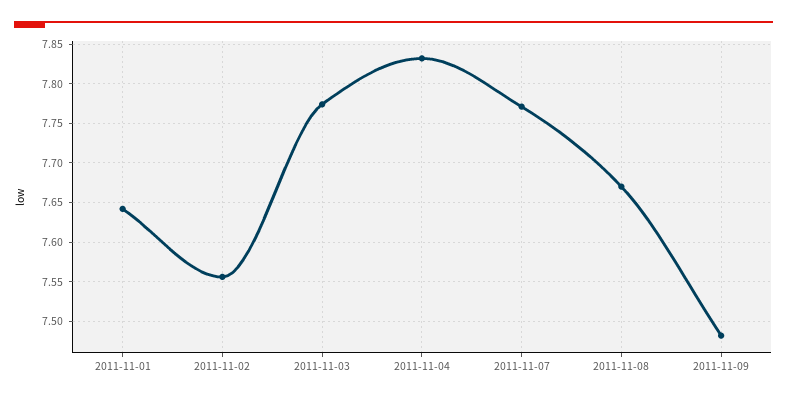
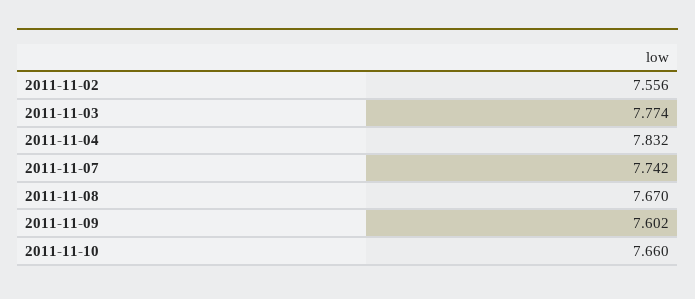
2011-11-01: 7.64 -> none
2011-11-07: 7.77 -> 7.742
2011-11-09: 7.48 -> 7.602
2011-11-10: none -> 7.66

